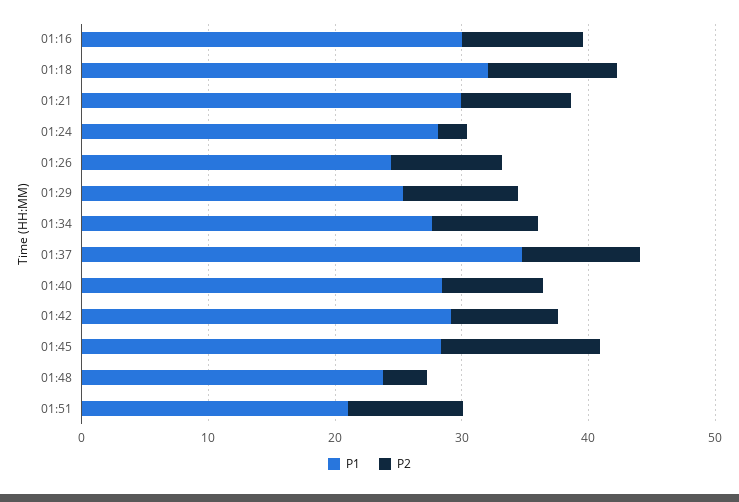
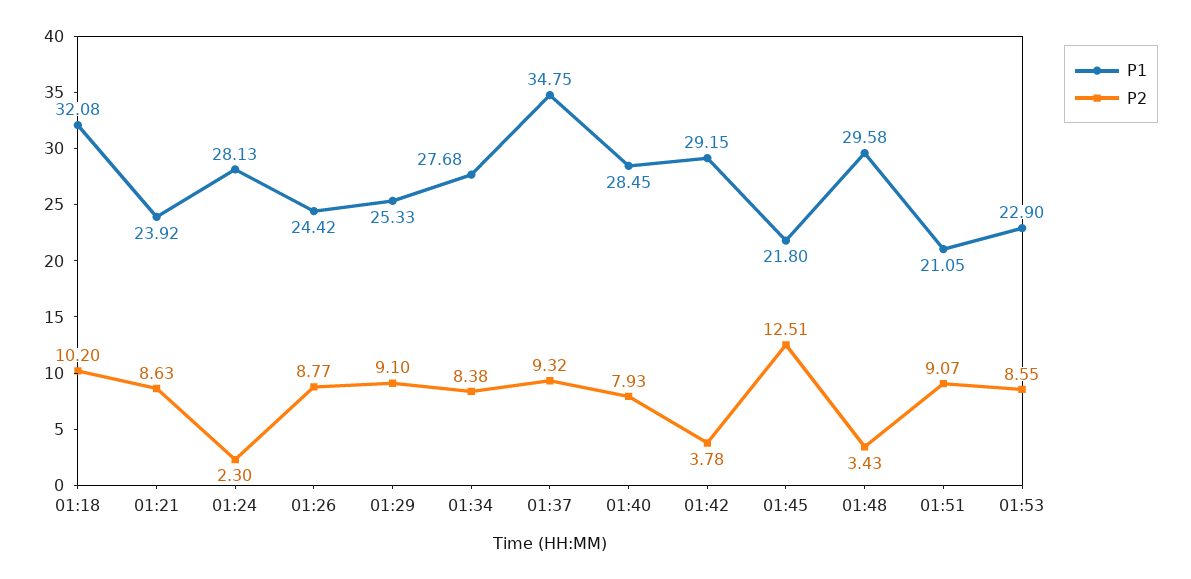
P1, 01:16: 30 -> none
P2, 01:16: 10 -> none
P1, 01:21: 30 -> 23.92
P2, 01:42: 8 -> 3.78
P1, 01:45: 28 -> 21.8
P1, 01:48: 24 -> 29.58
P1, 01:53: none -> 22.9
P2, 01:53: none -> 8.55

